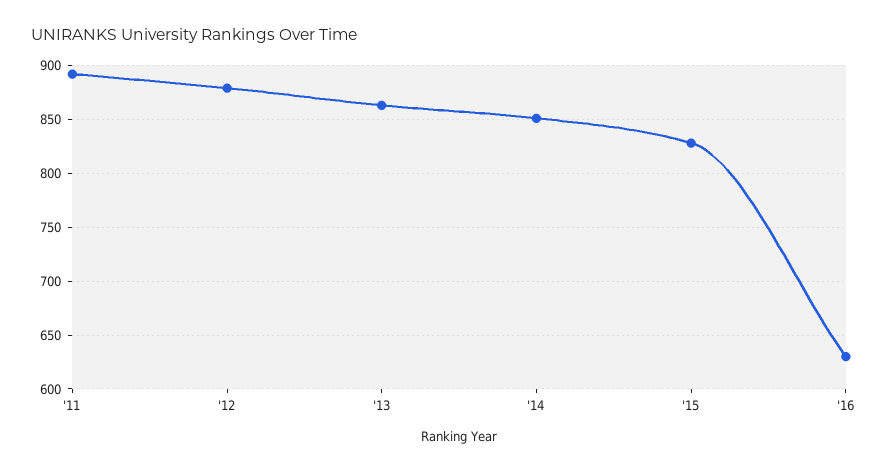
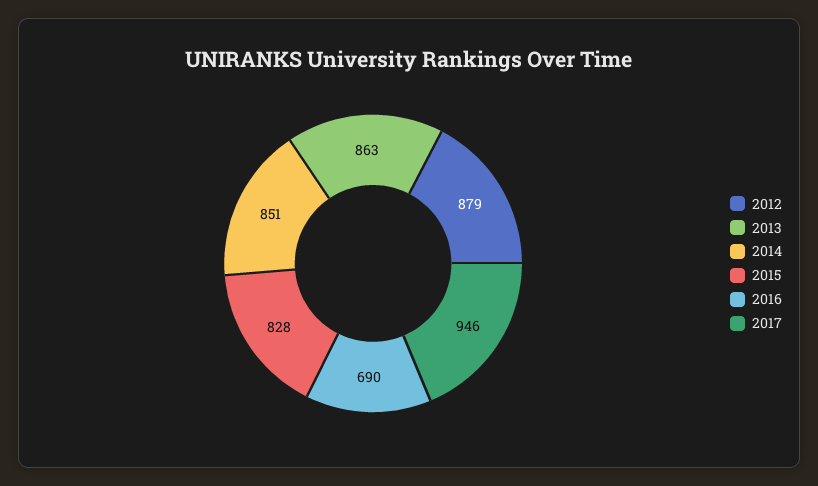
'11: 890 -> none
'16: 630 -> 690
2017: none -> 946

